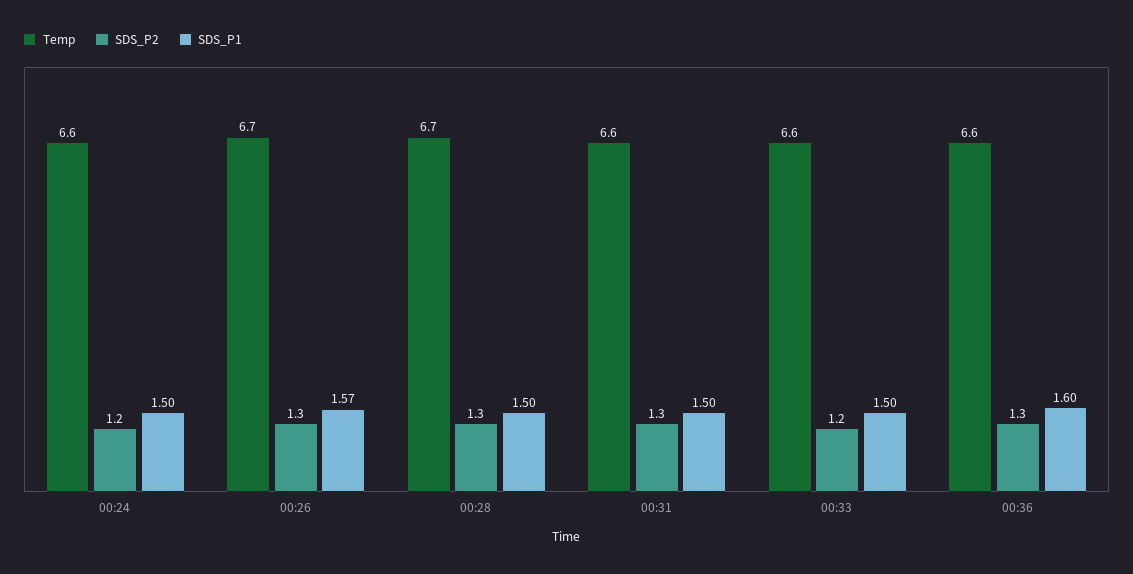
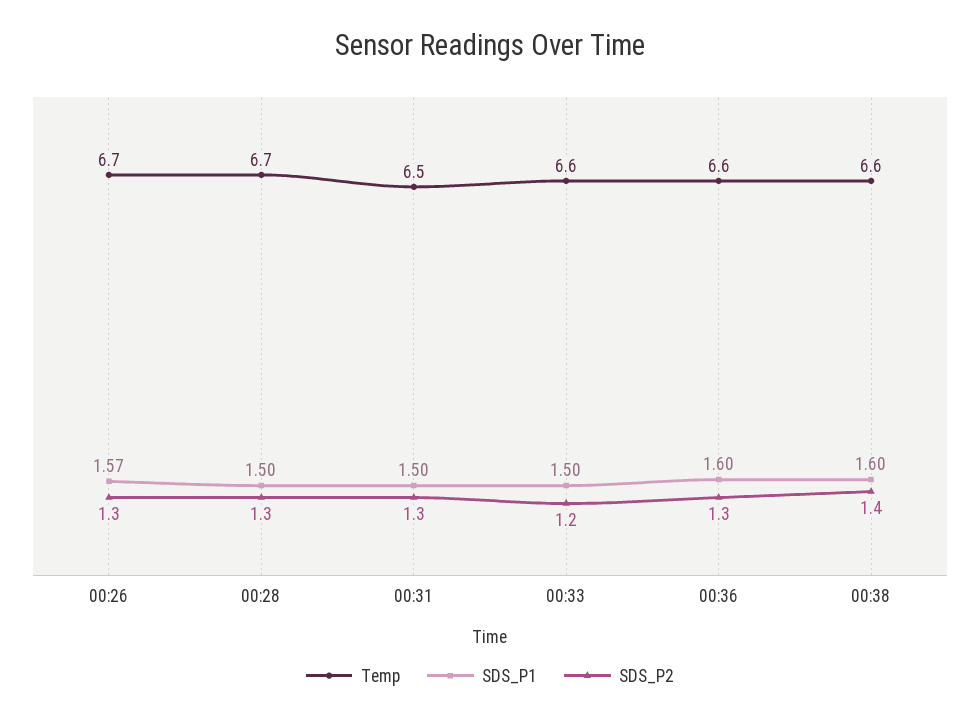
Temp, 00:24: 6.6 -> none
SDS_P2, 00:24: 1.2 -> none
SDS_P1, 00:24: 1.5 -> none
Temp, 00:31: 6.6 -> 6.5
Temp, 00:38: none -> 6.6
SDS_P1, 00:38: none -> 1.6
SDS_P2, 00:38: none -> 1.4

